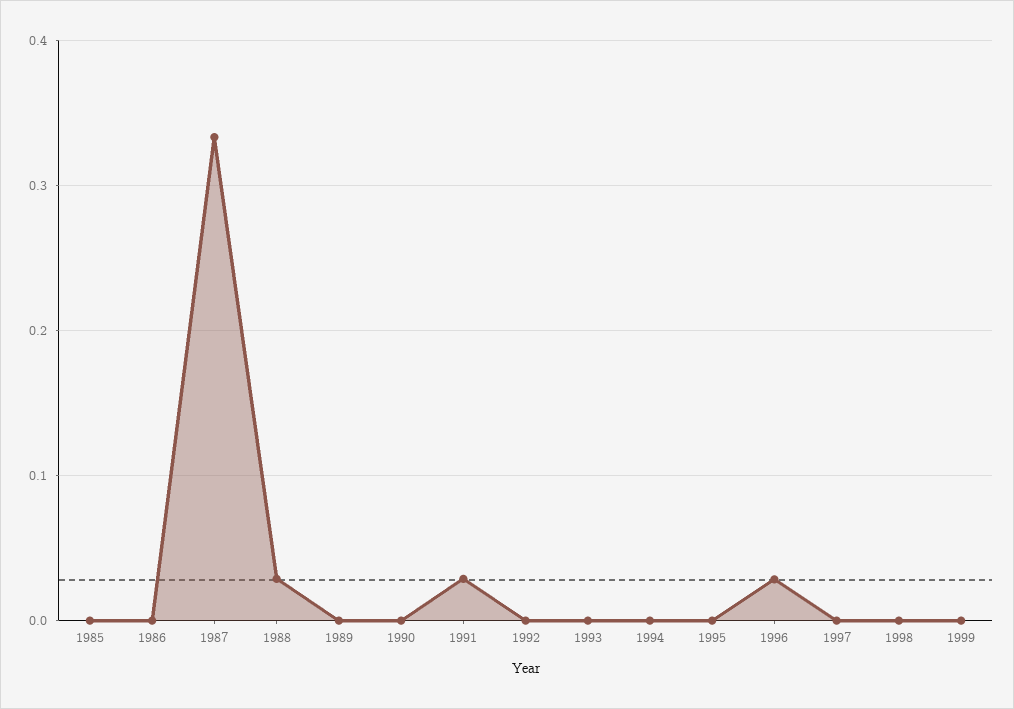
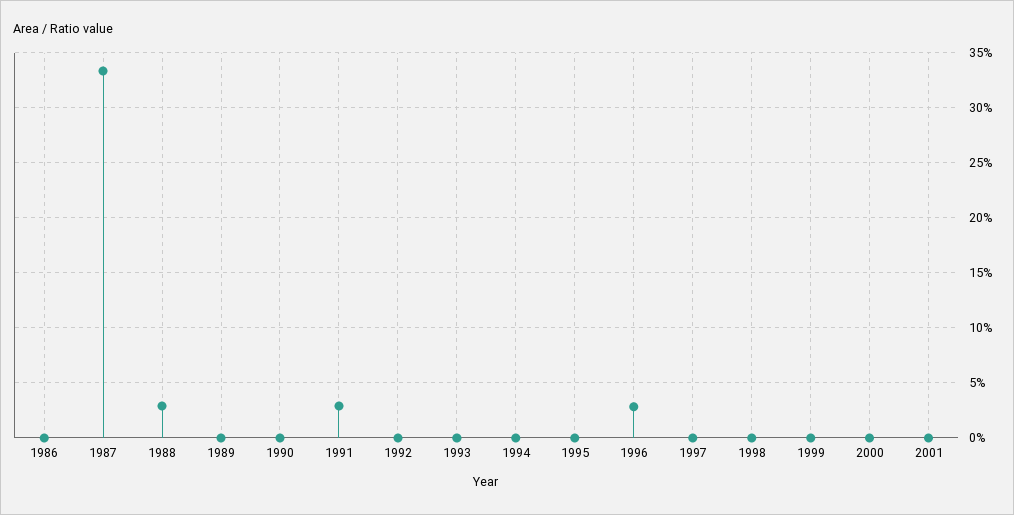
1985: 0 -> none
2000: none -> 0
2001: none -> 0

